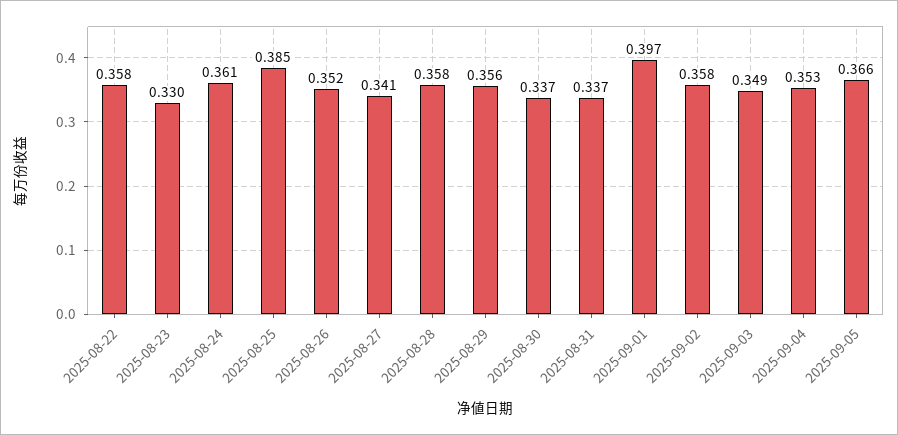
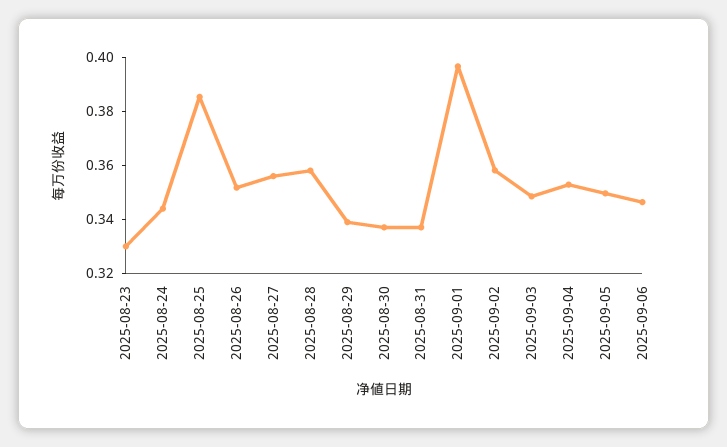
2025-08-22: 0.358 -> none
2025-08-24: 0.361 -> 0.345
2025-08-27: 0.341 -> 0.355
2025-08-29: 0.356 -> 0.34
2025-09-05: 0.366 -> 0.35
2025-09-06: none -> 0.345

